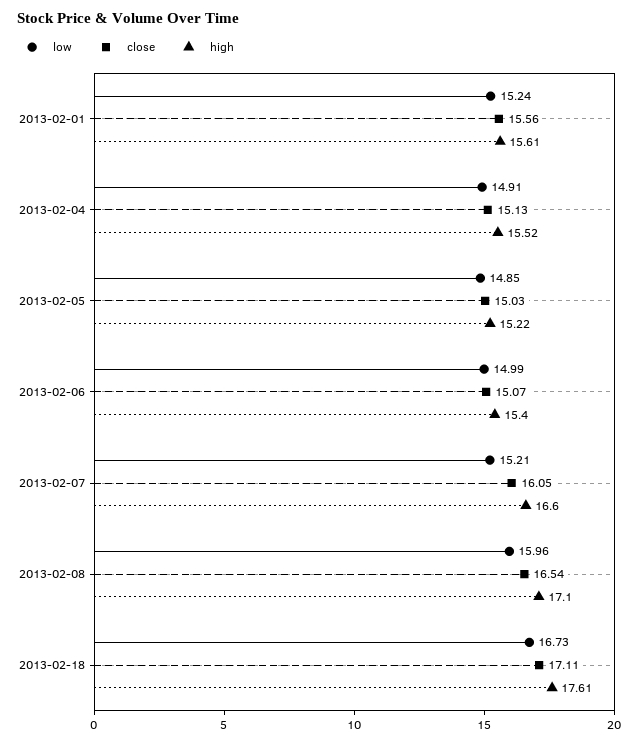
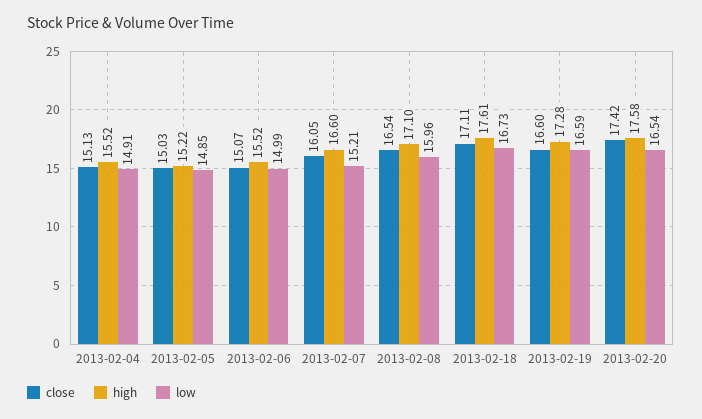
low, 2013-02-01: 15.24 -> none
close, 2013-02-01: 15.56 -> none
high, 2013-02-01: 15.61 -> none
high, 2013-02-06: 15.4 -> 15.52
close, 2013-02-19: none -> 16.6
high, 2013-02-19: none -> 17.28
low, 2013-02-19: none -> 16.59
close, 2013-02-20: none -> 17.42
high, 2013-02-20: none -> 17.58
low, 2013-02-20: none -> 16.54

